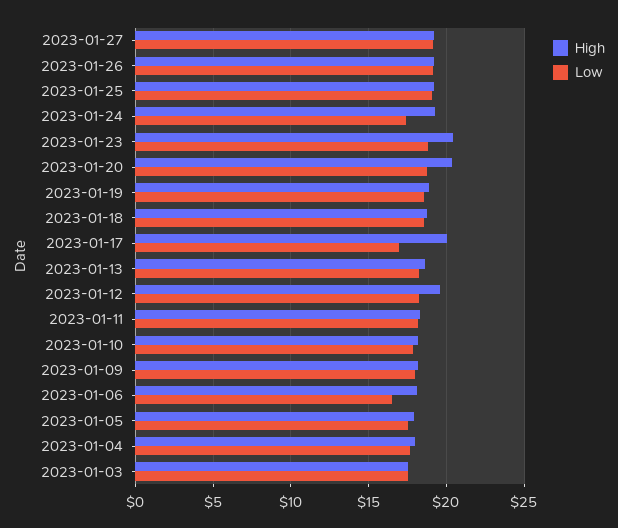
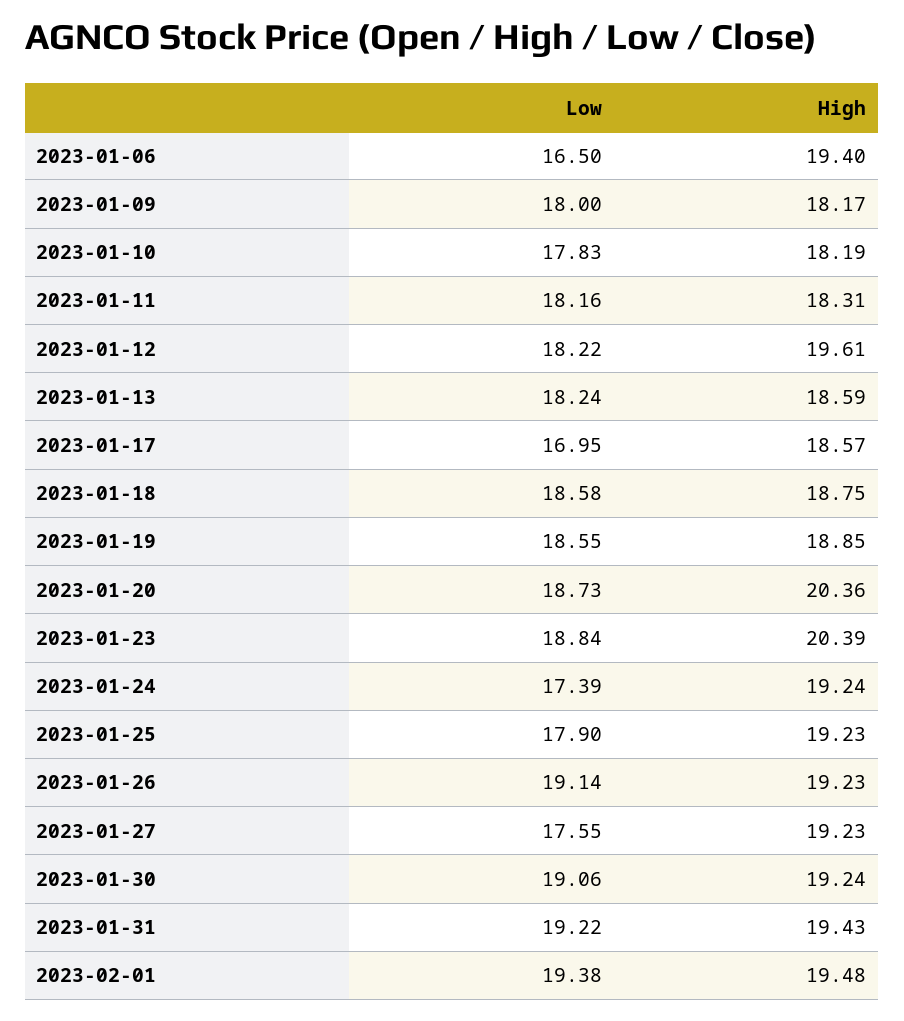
Low, 2023-01-27: 19 -> 17.55
Low, 2023-01-25: 19 -> 17.9
High, 2023-01-17: 20 -> 18.57
High, 2023-01-06: 18 -> 19.4
High, 2023-01-05: 18 -> none
Low, 2023-01-05: 17.5 -> none
High, 2023-01-04: 18 -> none
Low, 2023-01-04: 17.5 -> none
High, 2023-01-03: 17.5 -> none
Low, 2023-01-03: 17.5 -> none
Low, 2023-01-30: none -> 19.06
High, 2023-01-30: none -> 19.24
Low, 2023-01-31: none -> 19.22
High, 2023-01-31: none -> 19.43
Low, 2023-02-01: none -> 19.38
High, 2023-02-01: none -> 19.48

